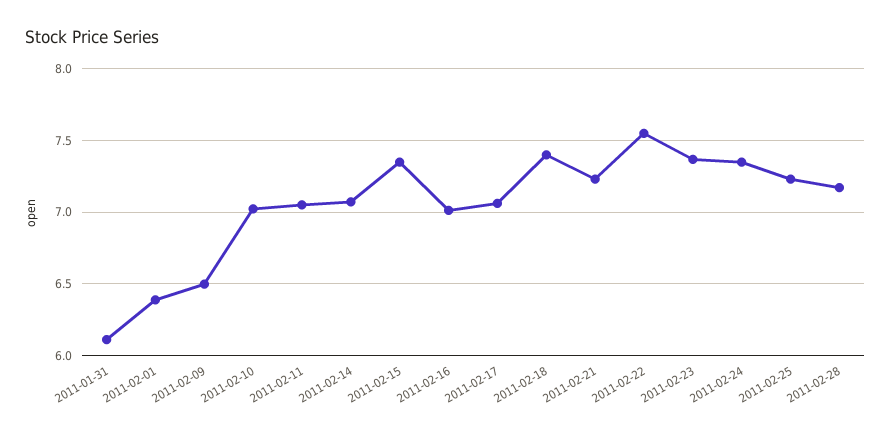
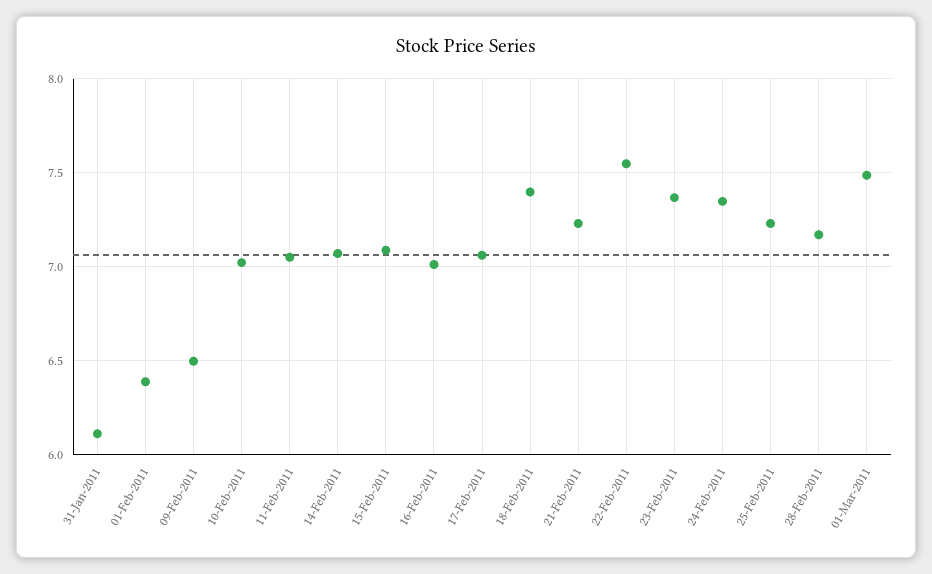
2011-02-15: 7.35 -> 7.1
01-Mar-2011: none -> 7.5

